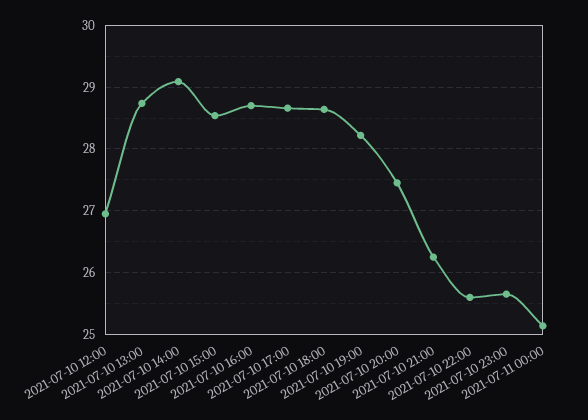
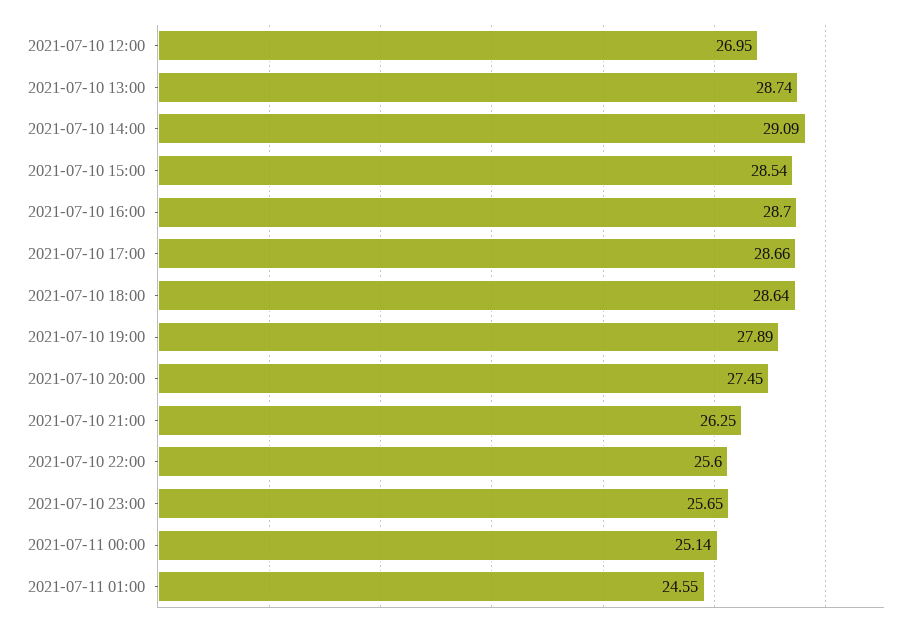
2021-07-10 19:00: 28.2 -> 27.89
2021-07-11 01:00: none -> 24.55

